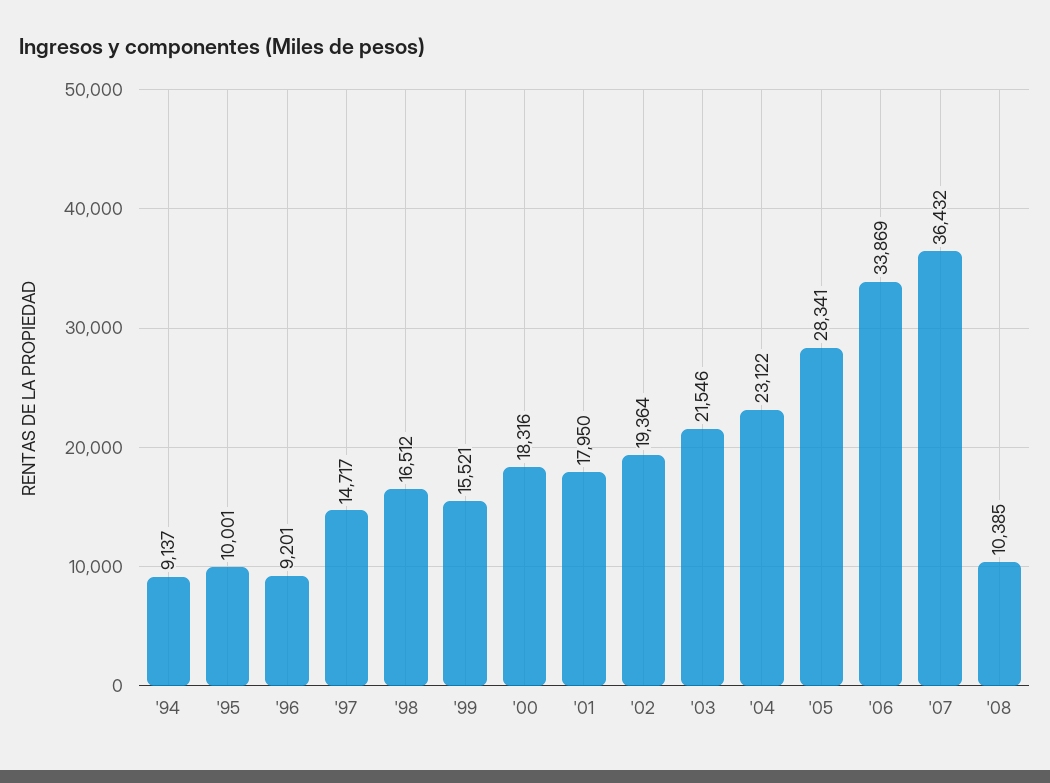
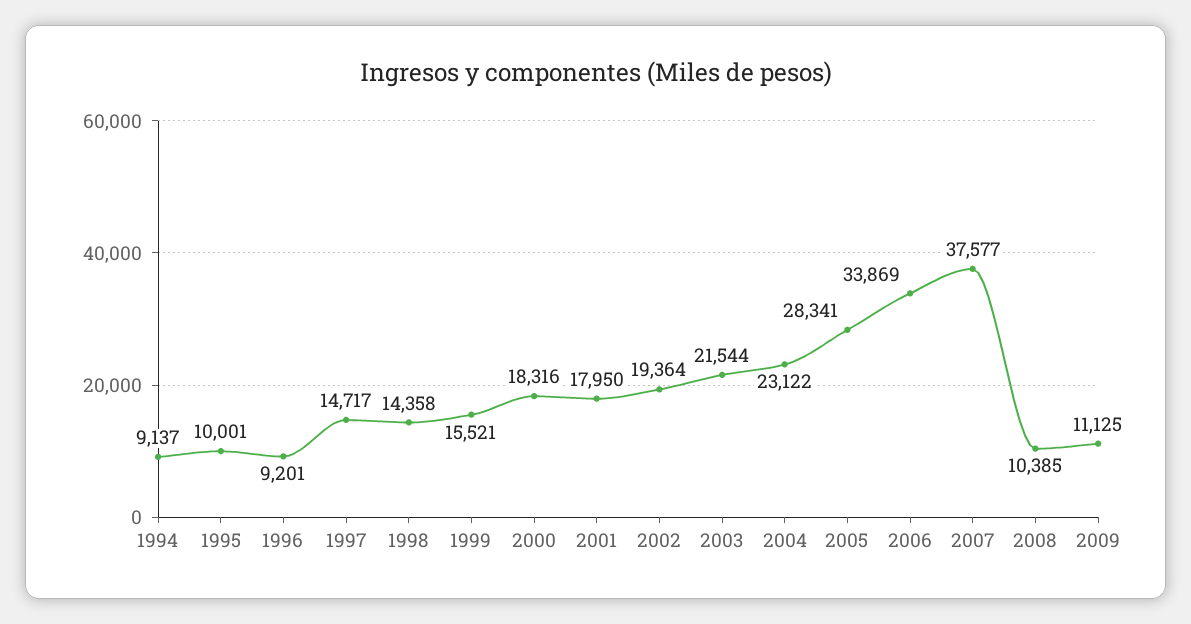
'98: 16512 -> 14358
'03: 21546 -> 21544
'07: 36432 -> 37577
2009: none -> 11125

